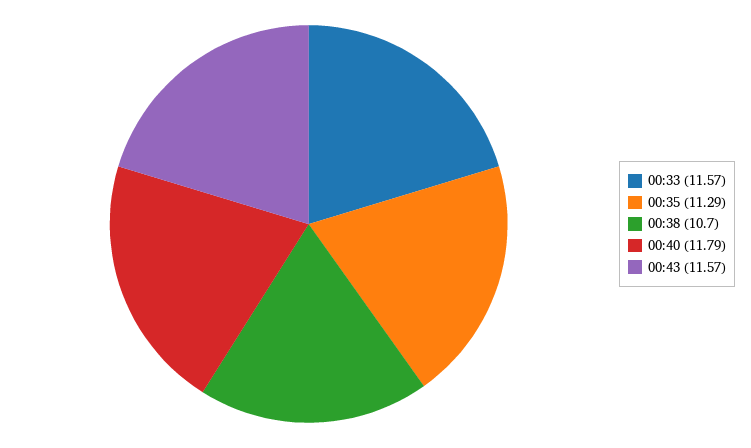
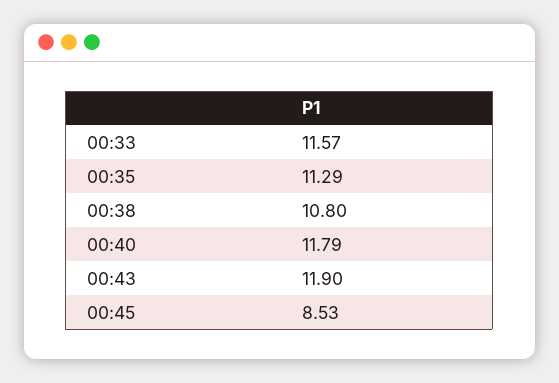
00:38: 10.7 -> 10.8
00:43: 11.57 -> 11.9
00:45: none -> 8.53

